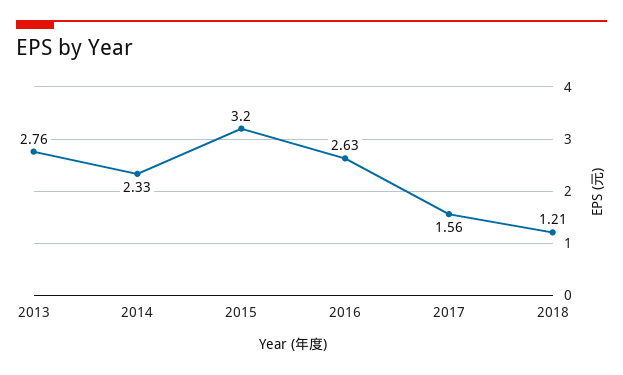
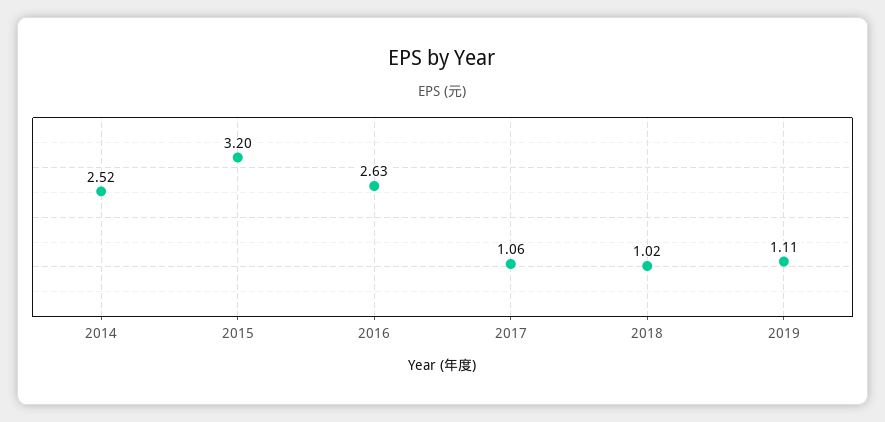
2013: 2.76 -> none
2014: 2.33 -> 2.52
2017: 1.56 -> 1.06
2018: 1.21 -> 1.02
2019: none -> 1.11

